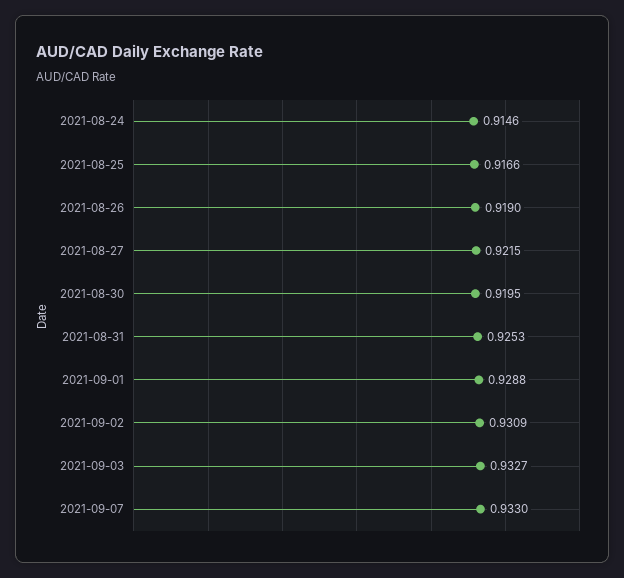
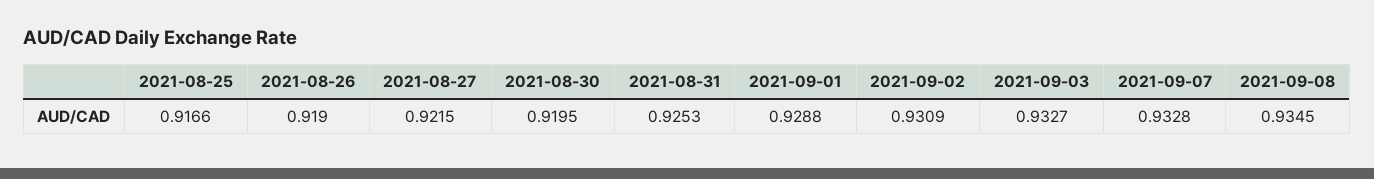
2021-08-24: 0.9146 -> none
2021-09-07: 0.933 -> 0.9328
2021-09-08: none -> 0.9345

